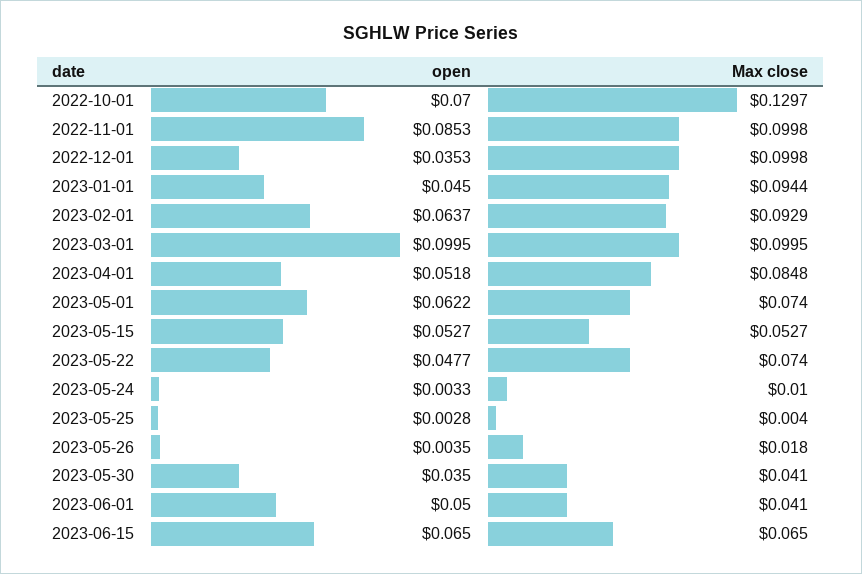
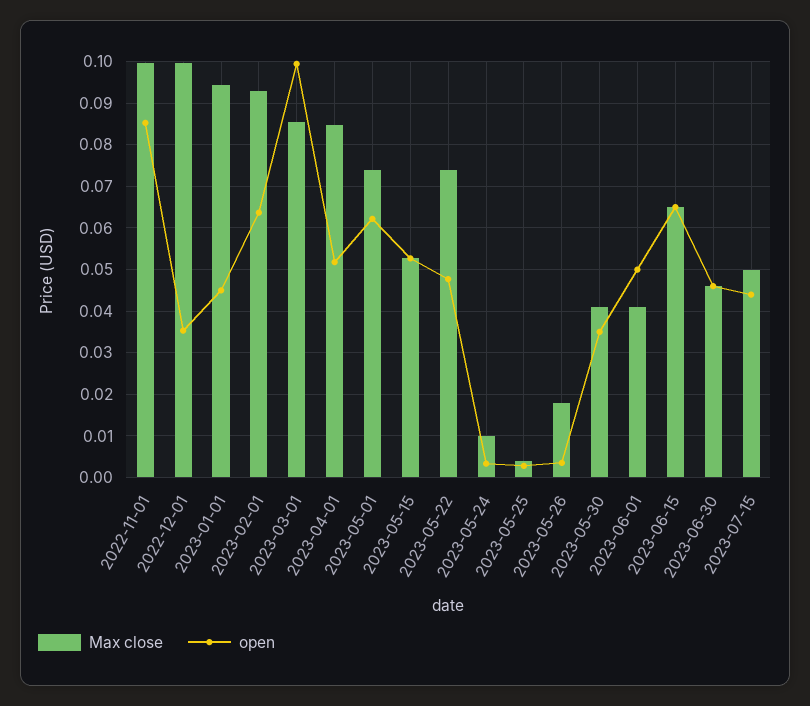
open, 2022-10-01: 0.07 -> none
Max close, 2022-10-01: 0.1297 -> none
Max close, 2023-03-01: 0.0995 -> 0.086
Max close, 2023-06-30: none -> 0.046
open, 2023-06-30: none -> 0.046
Max close, 2023-07-15: none -> 0.05
open, 2023-07-15: none -> 0.044

